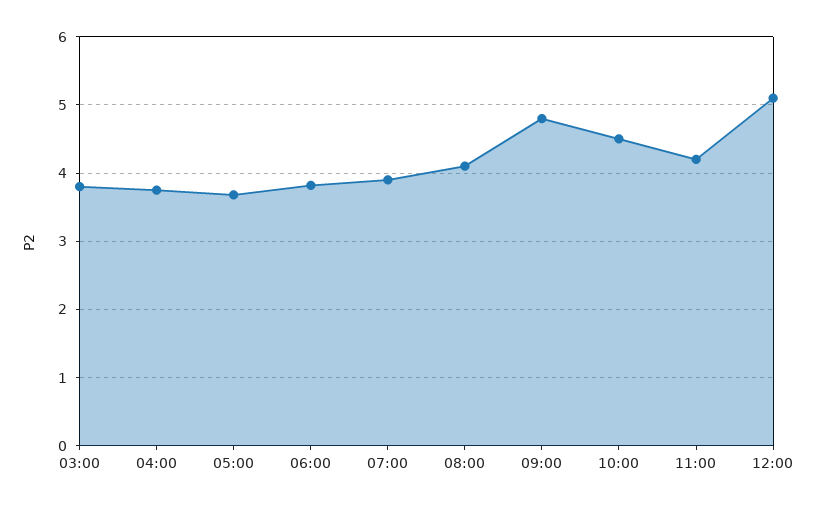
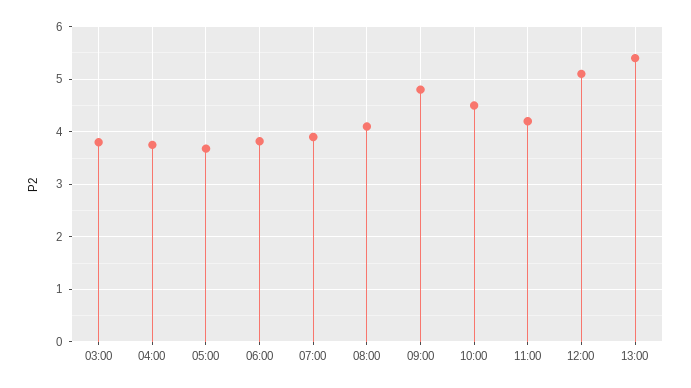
13:00: none -> 5.4

